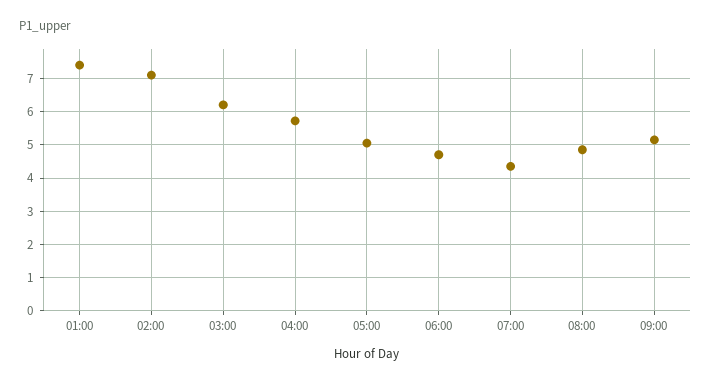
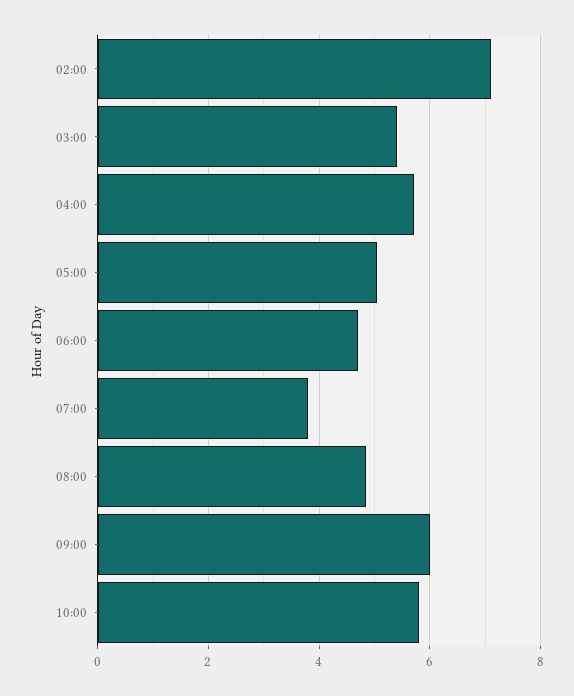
01:00: 7.4 -> none
03:00: 6.2 -> 5.4
07:00: 4.4 -> 3.8
09:00: 5.2 -> 6
10:00: none -> 5.8

